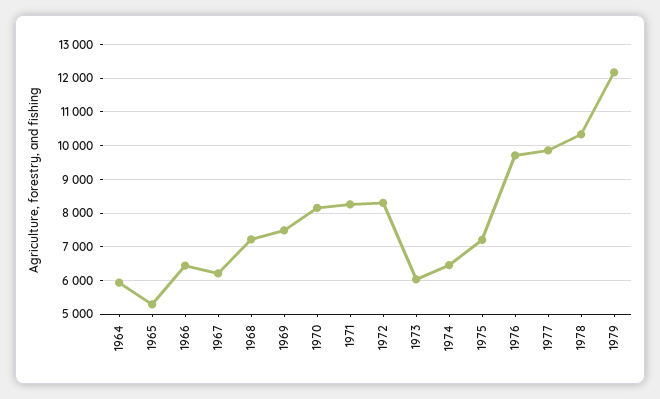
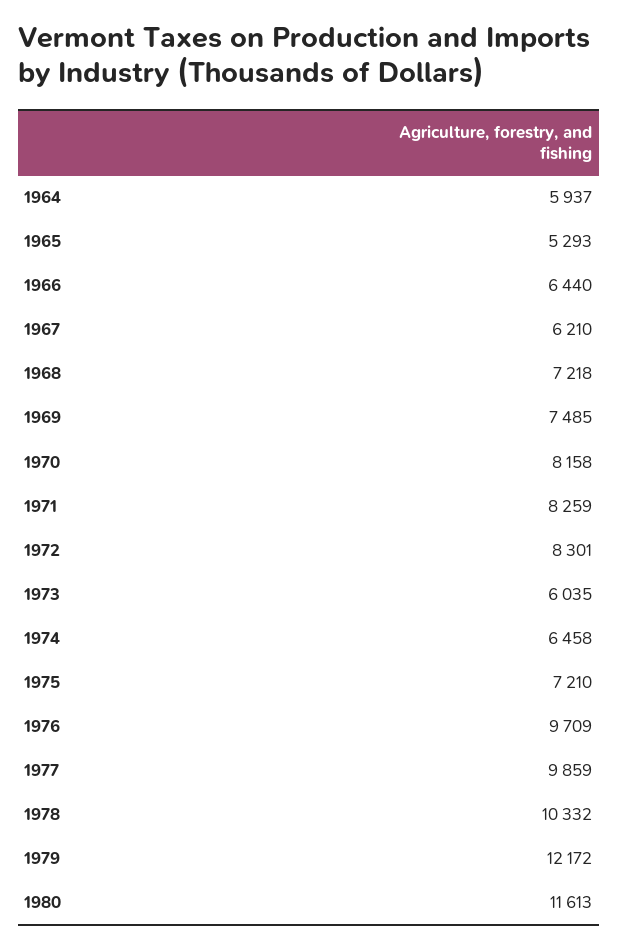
1980: none -> 11613

